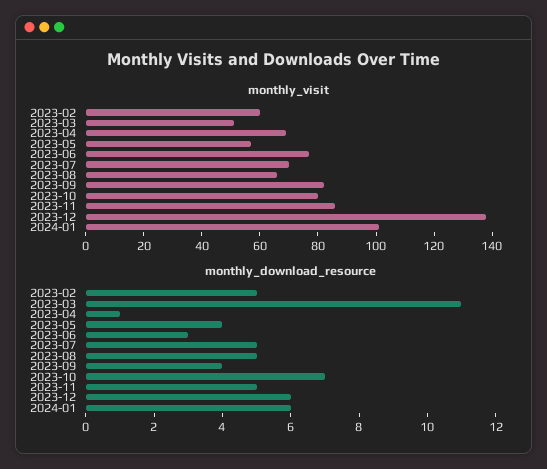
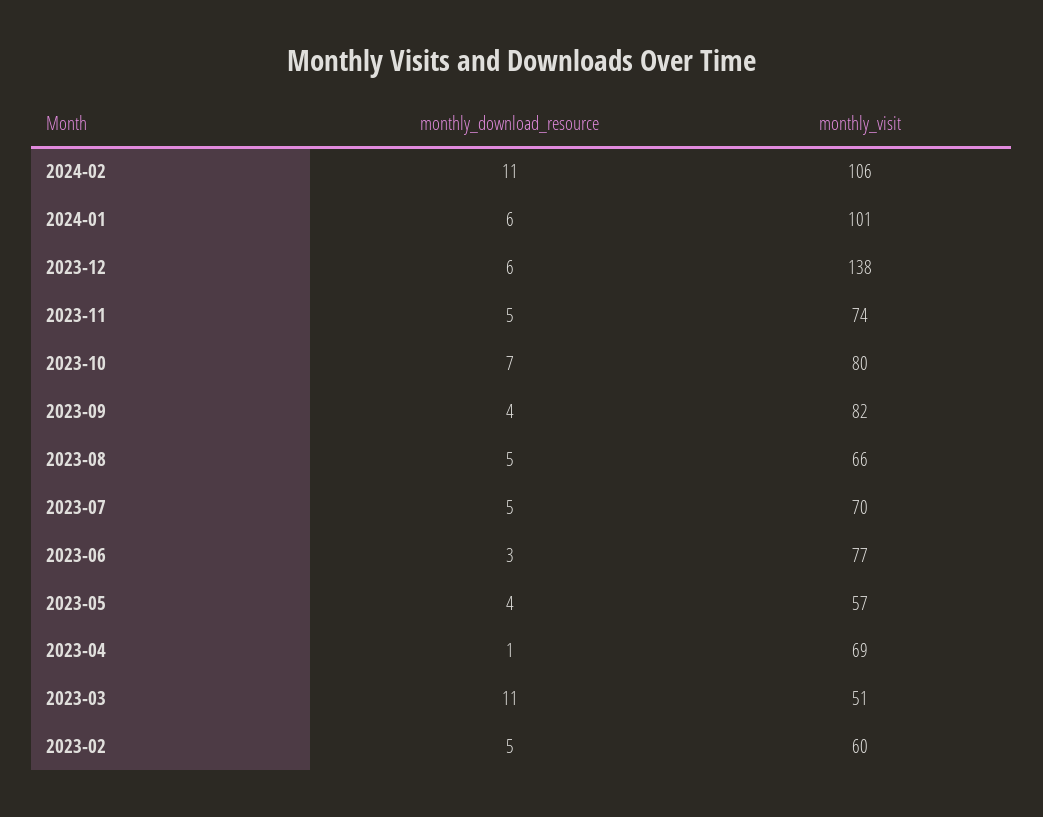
monthly_visit, 2023-11: 85 -> 74
monthly_download_resource, 2024-02: none -> 11
monthly_visit, 2024-02: none -> 106

